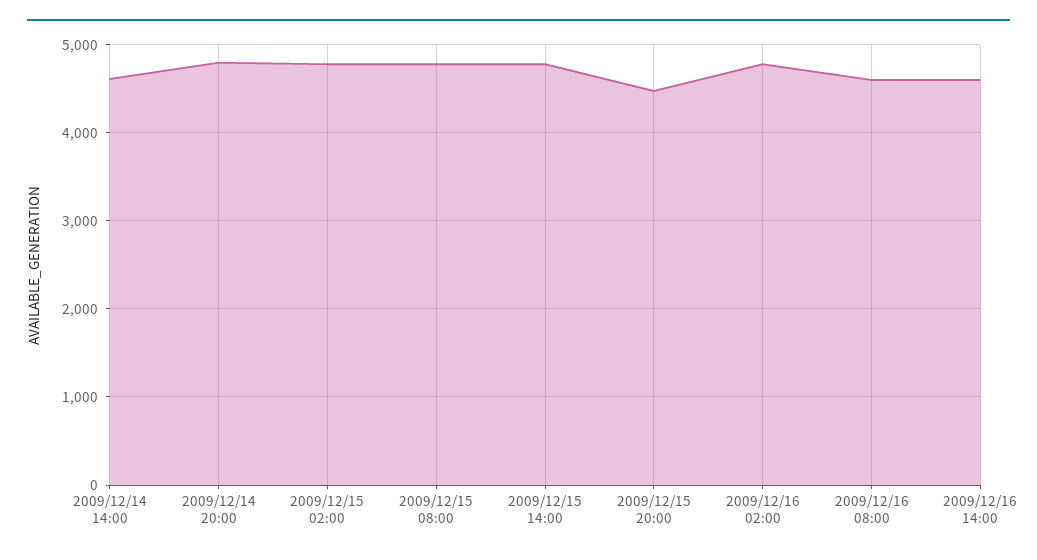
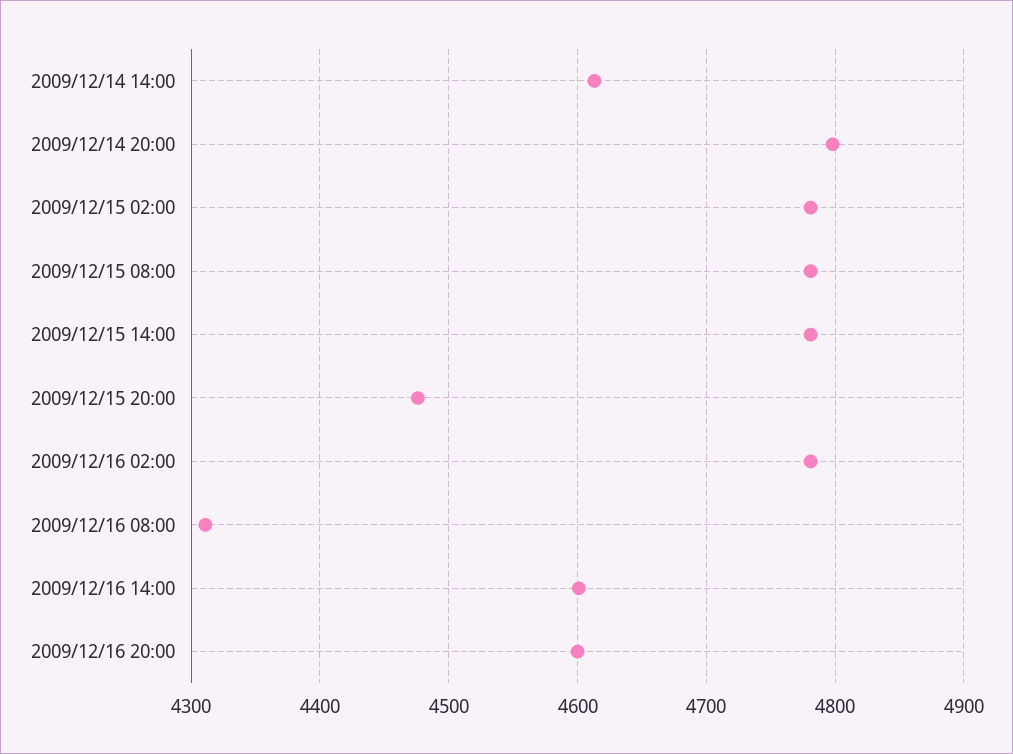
2009/12/16 08:00: 4600 -> 4310
2009/12/16 20:00: none -> 4600

